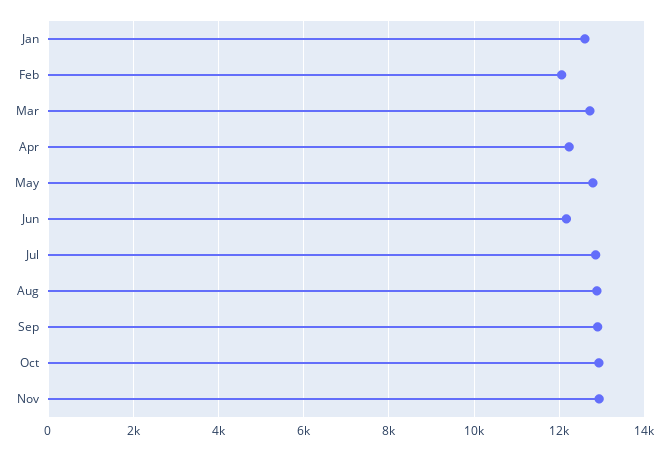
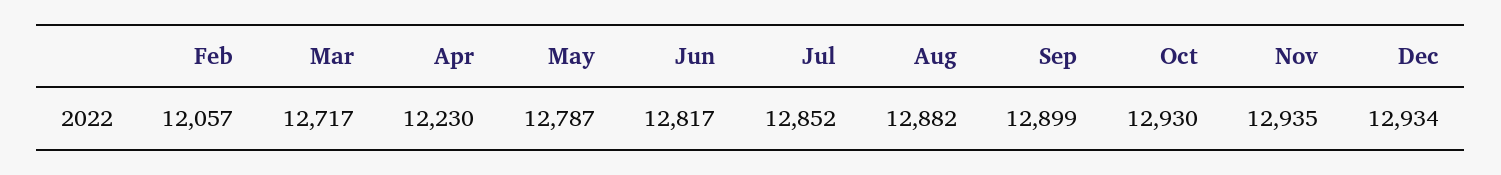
Jan: 12600 -> none
Jun: 12200 -> 12817
Dec: none -> 12934

